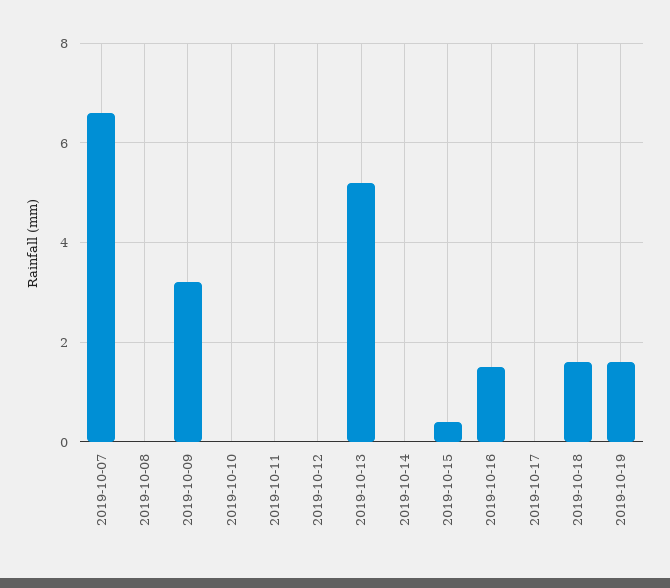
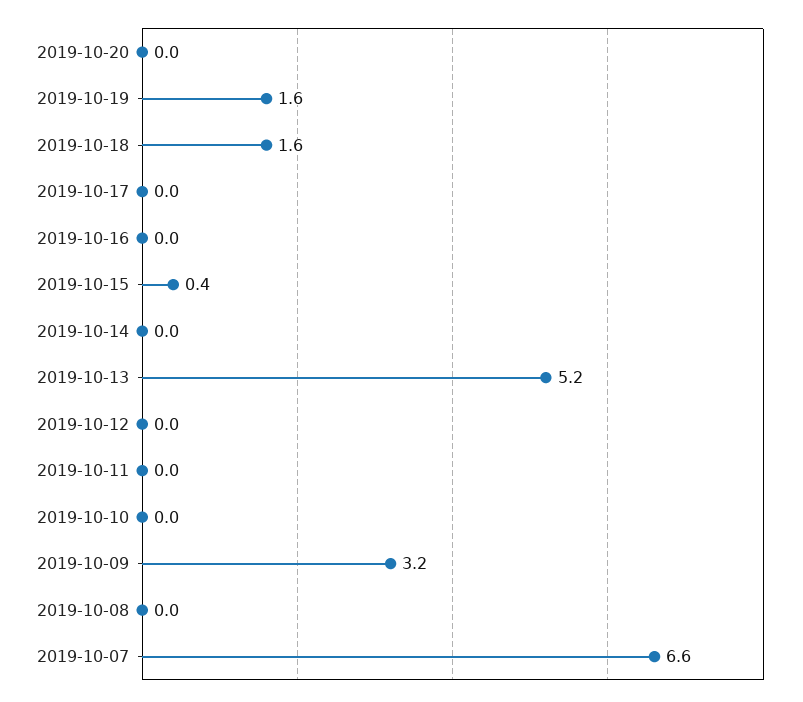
2019-10-16: 1.5 -> 0
2019-10-20: none -> 0

